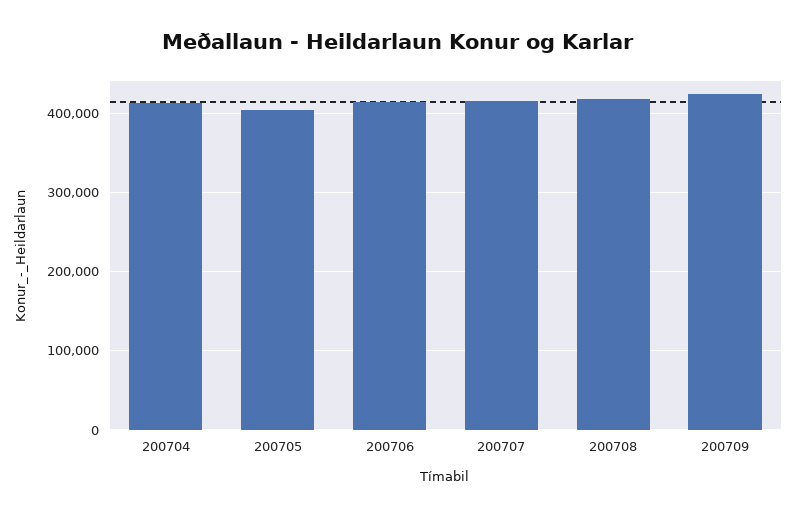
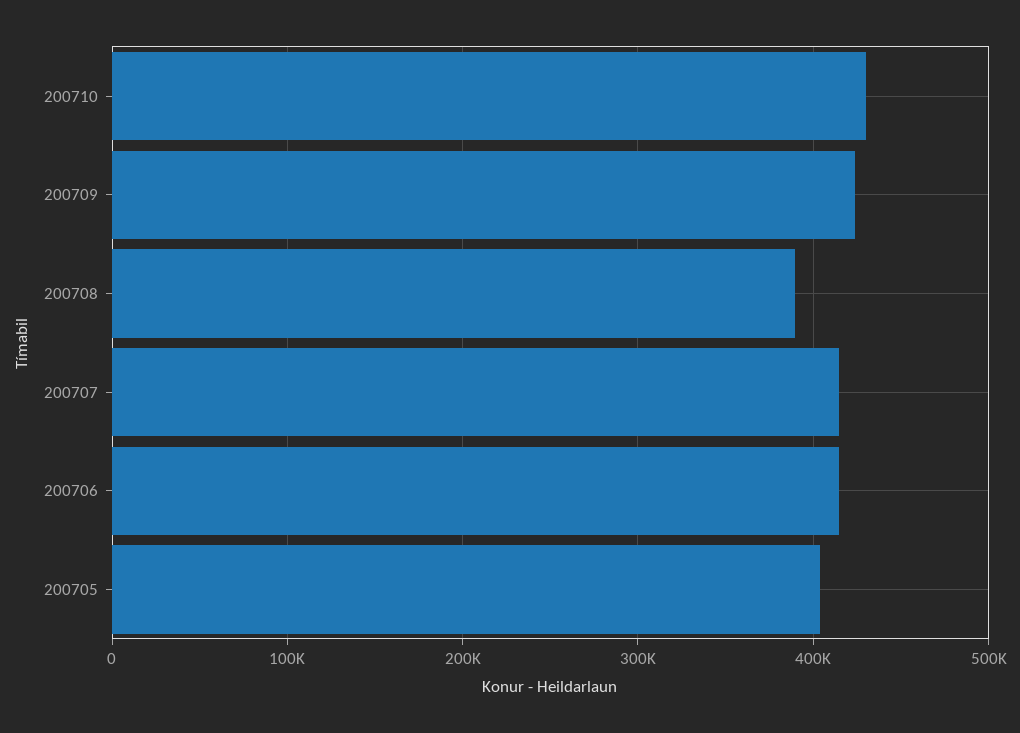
200704: 410000 -> none
200708: 420000 -> 390000
200710: none -> 430000

